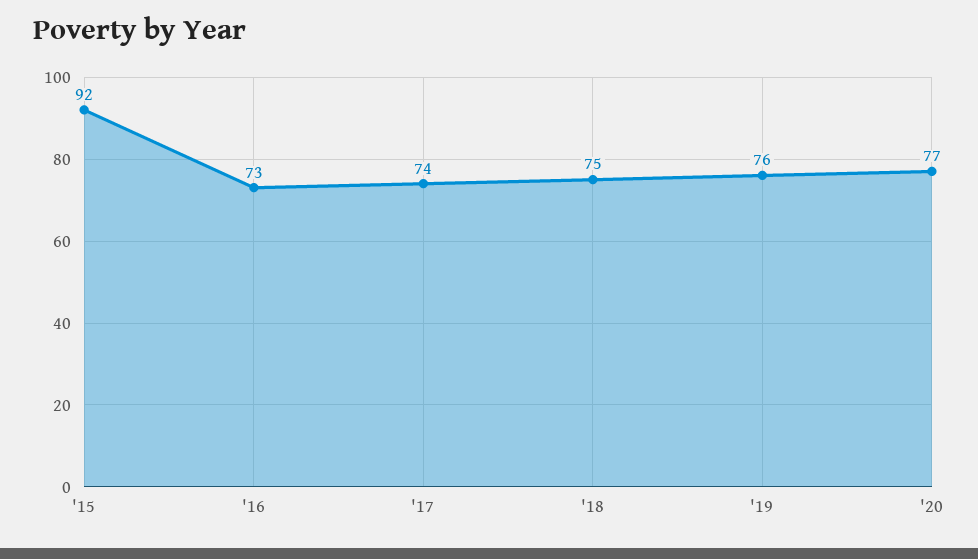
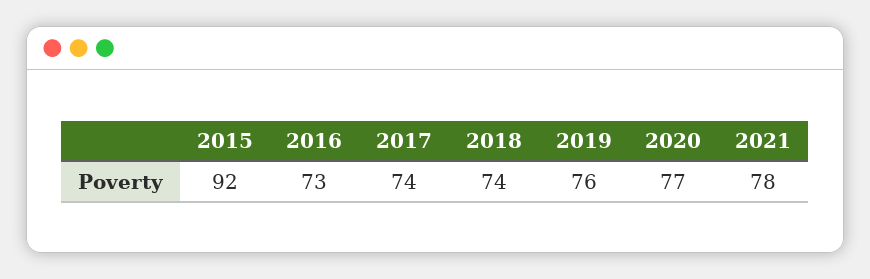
'18: 75 -> 74
2021: none -> 78

